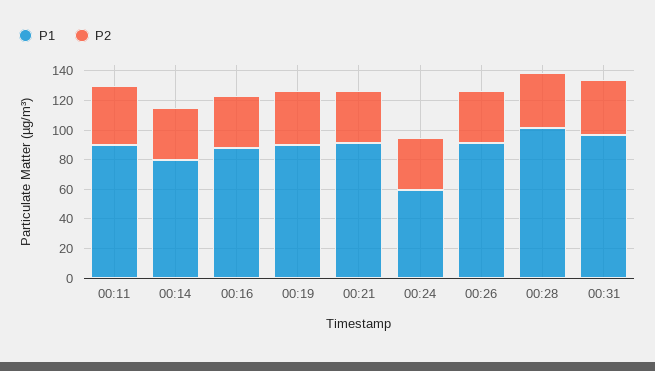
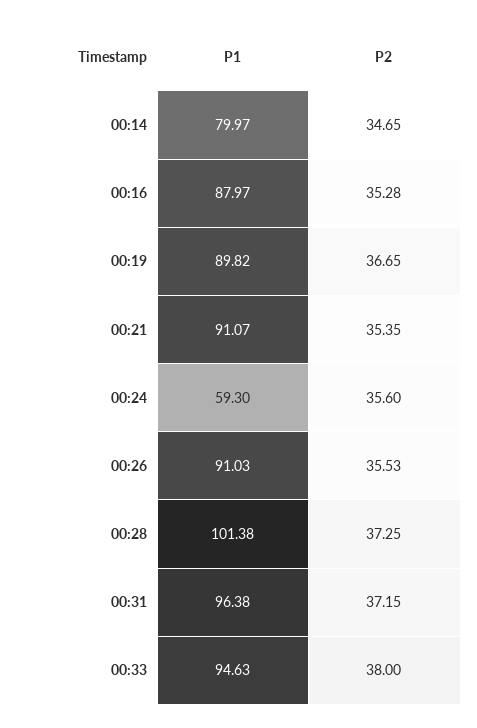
P1, 00:11: 90 -> none
P2, 00:11: 40 -> none
P1, 00:33: none -> 94.63
P2, 00:33: none -> 38

